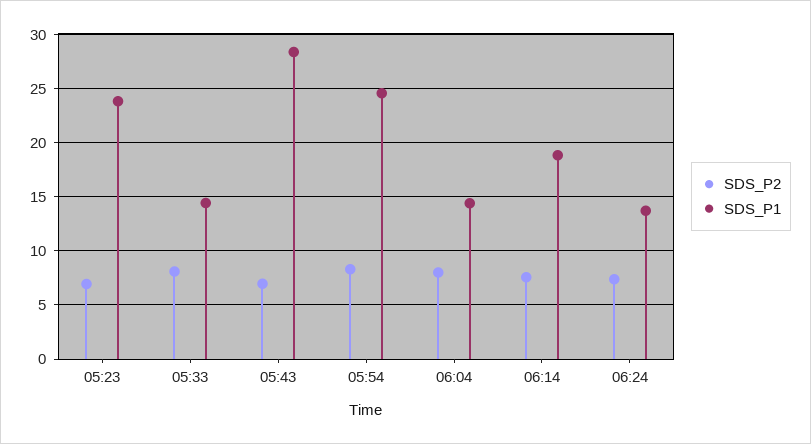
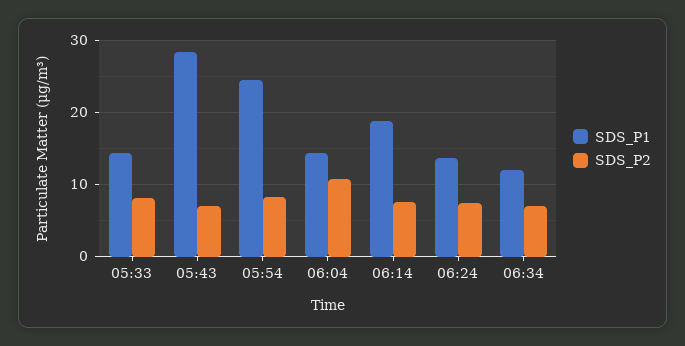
SDS_P2, 05:23: 7 -> none
SDS_P1, 05:23: 24 -> none
SDS_P2, 06:04: 8 -> 11
SDS_P1, 06:34: none -> 12
SDS_P2, 06:34: none -> 7

